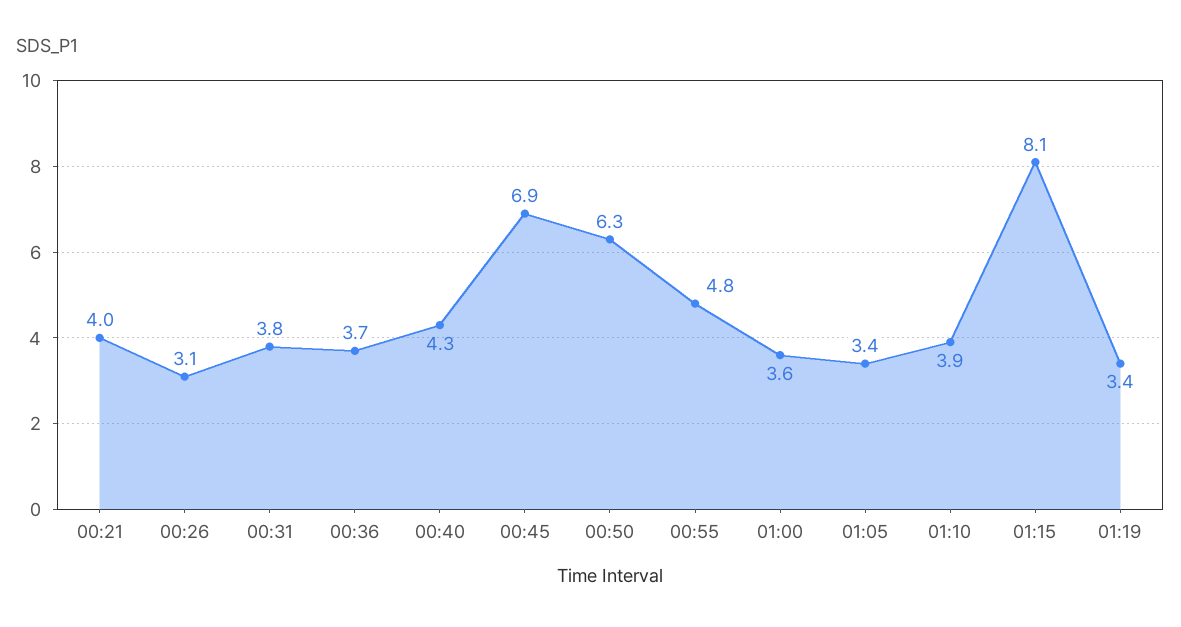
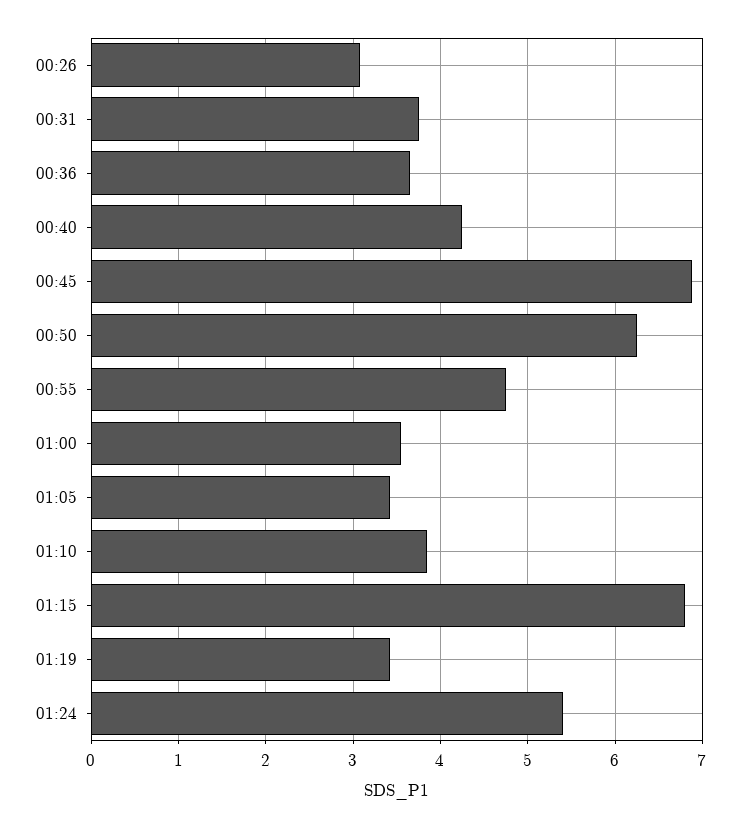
00:21: 4 -> none
01:15: 8.1 -> 6.8
01:24: none -> 5.4

